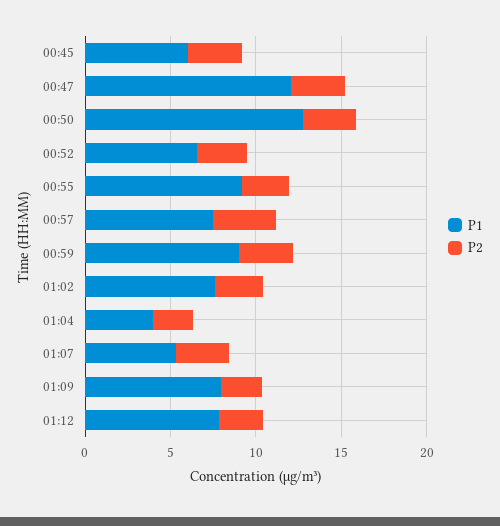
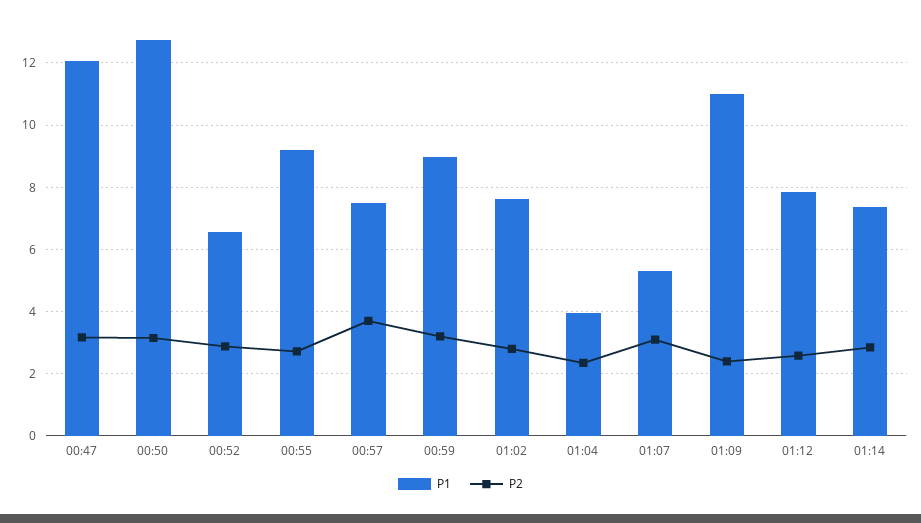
P1, 00:45: 6 -> none
P2, 00:45: 3 -> none
P1, 01:09: 8 -> 11
P1, 01:14: none -> 7.4
P2, 01:14: none -> 2.8

